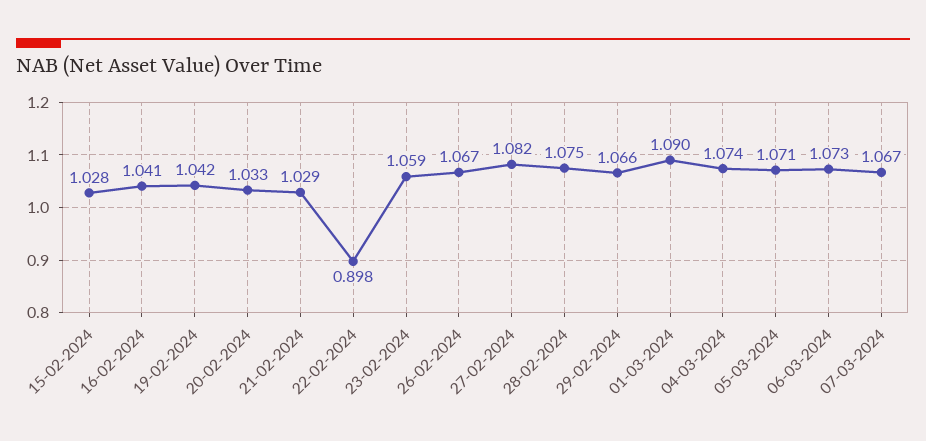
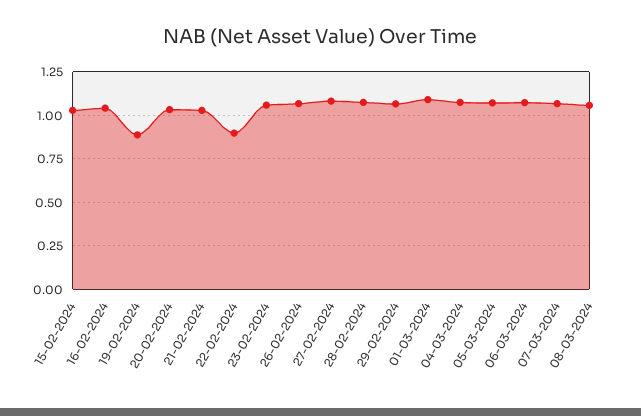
19-02-2024: 1.042 -> 0.9
08-03-2024: none -> 1.05

